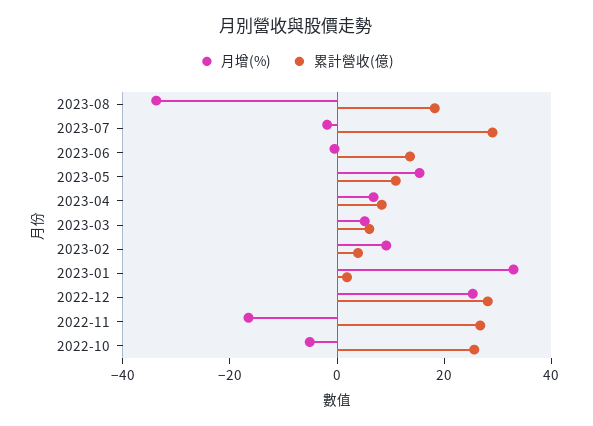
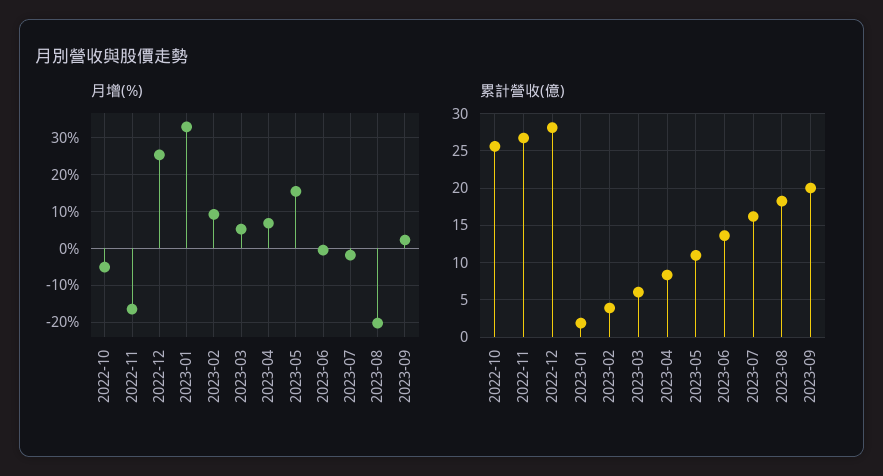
月增(%), 2023-08: -35 -> -20
累計營收(億), 2023-07: 30 -> 16
月增(%), 2023-09: none -> 2
累計營收(億), 2023-09: none -> 20

